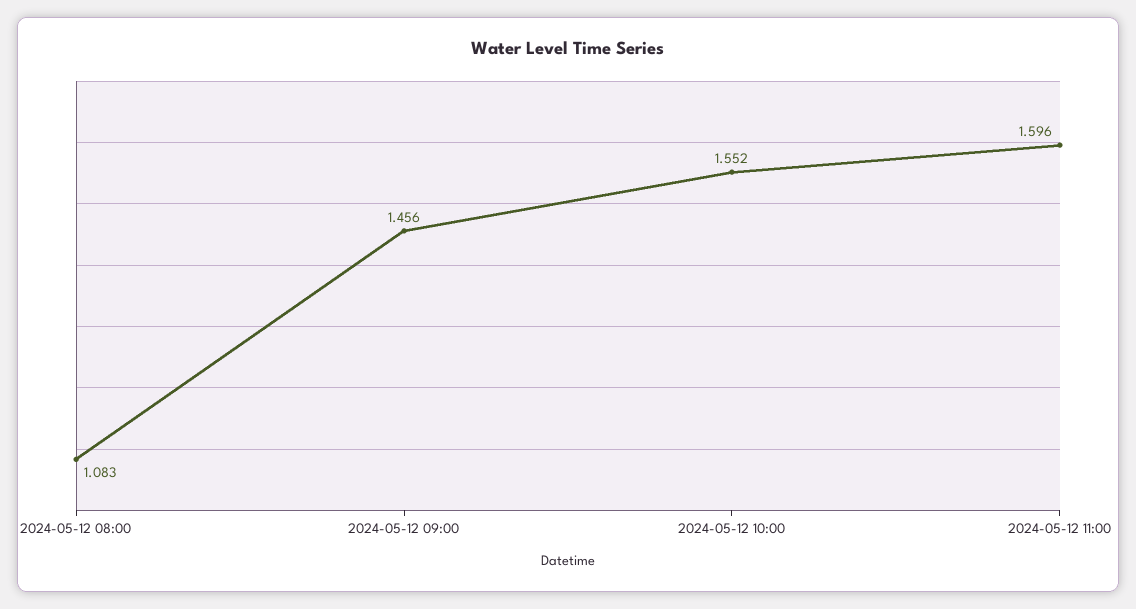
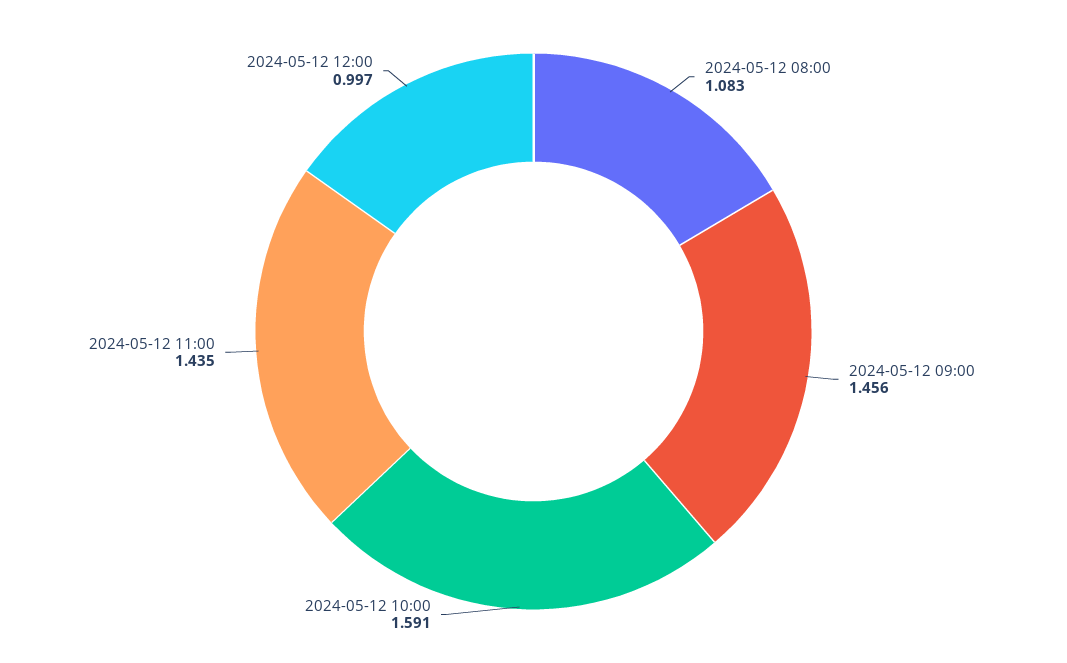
2024-05-12 10:00: 1.552 -> 1.591
2024-05-12 11:00: 1.596 -> 1.435
2024-05-12 12:00: none -> 0.997

